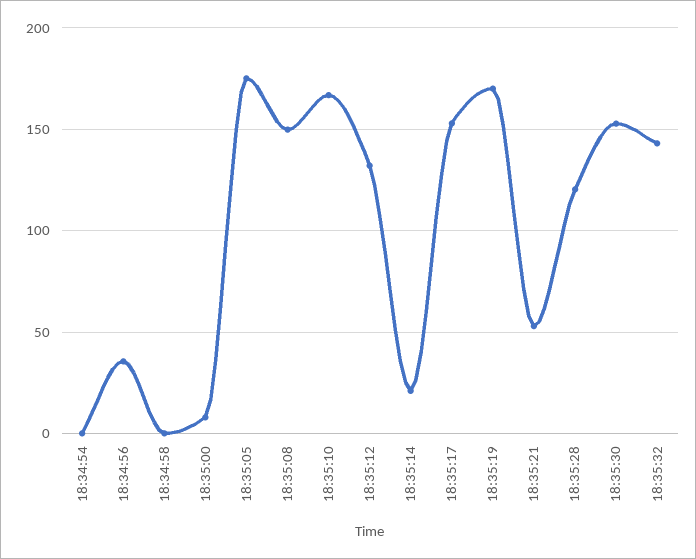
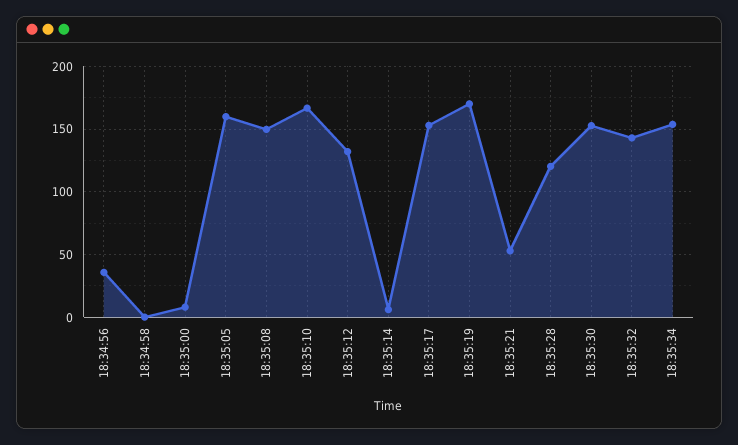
18:34:54: 0 -> none
18:35:05: 175 -> 160
18:35:14: 20 -> 5
18:35:34: none -> 155

